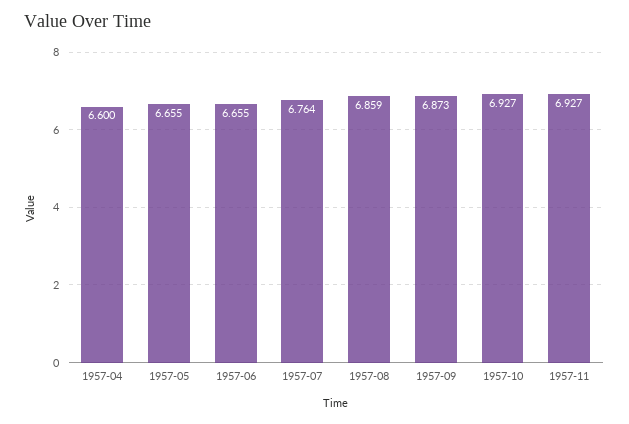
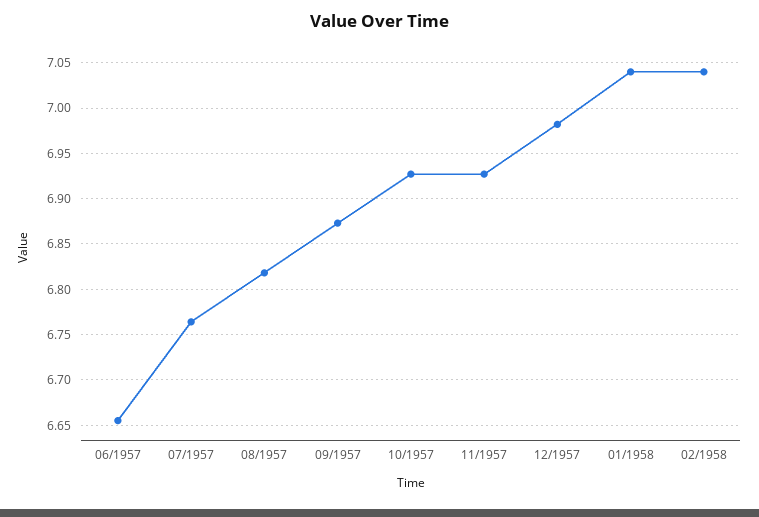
1957-04: 6.6 -> none
1957-05: 6.655 -> none
1957-08: 6.859 -> 6.82
12/1957: none -> 6.98
01/1958: none -> 7.04
02/1958: none -> 7.04

